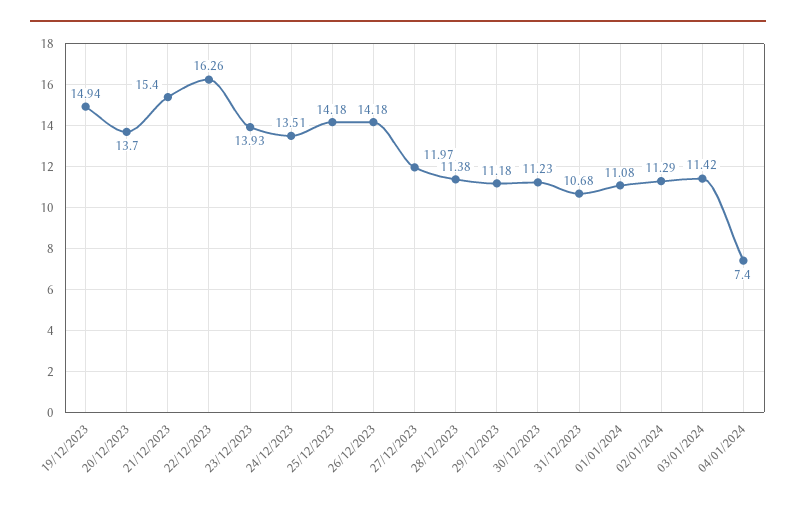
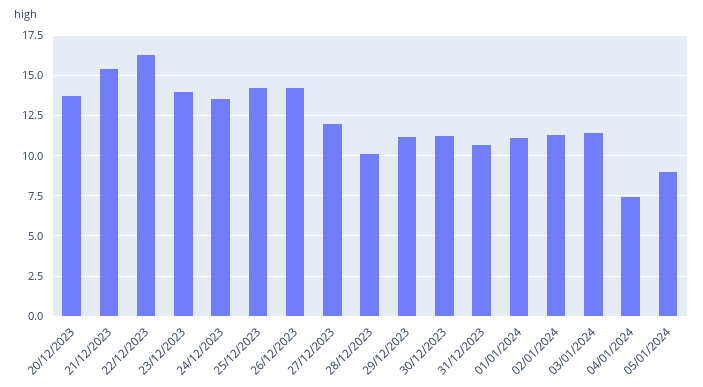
19/12/2023: 14.94 -> none
28/12/2023: 11.38 -> 10
05/01/2024: none -> 9

